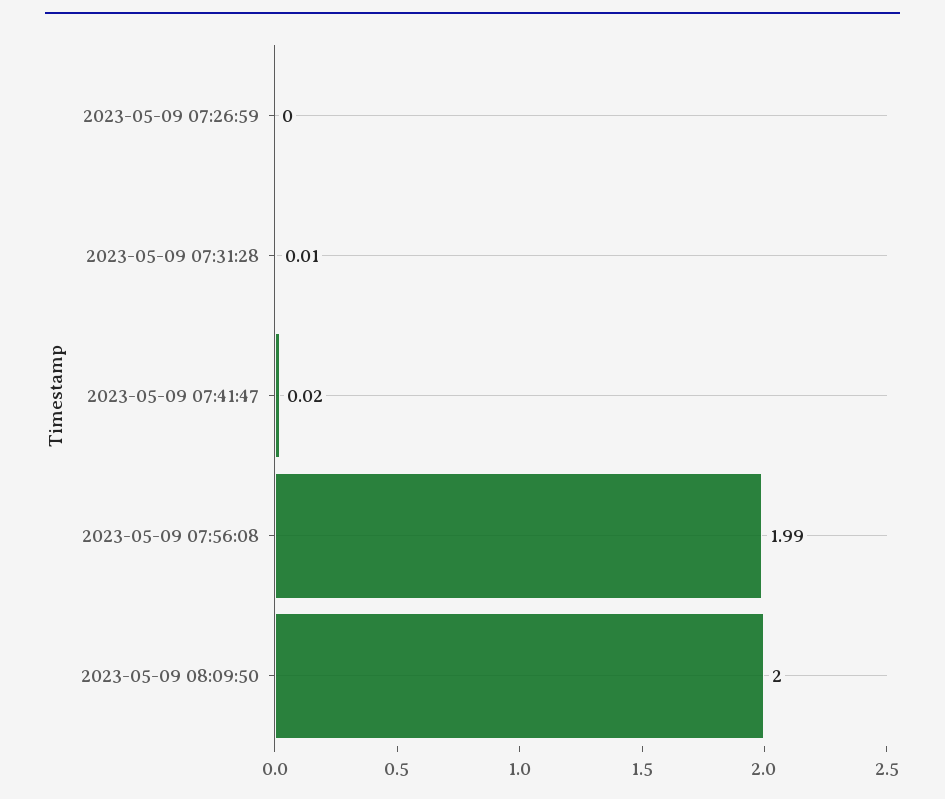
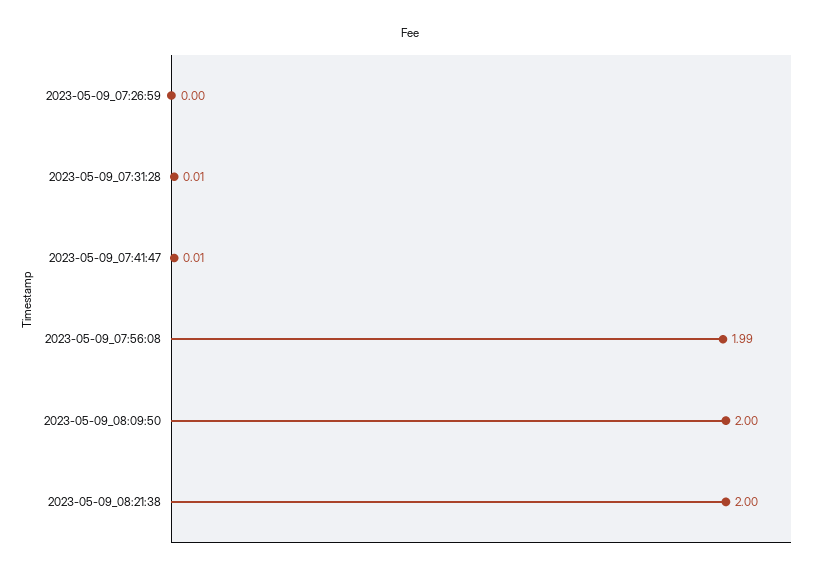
2023-05-09 07:41:47: 0.02 -> 0.01
2023-05-09_08:21:38: none -> 2

